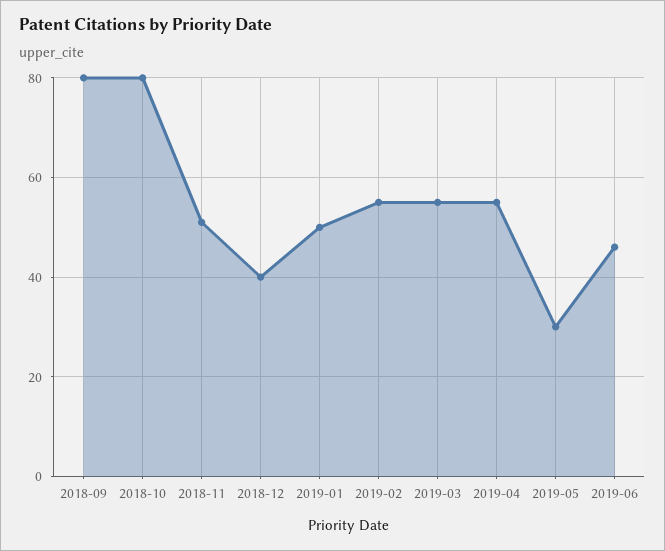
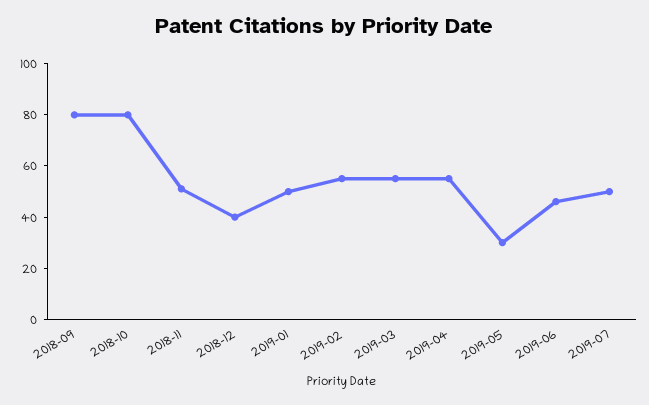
2019-07: none -> 50

